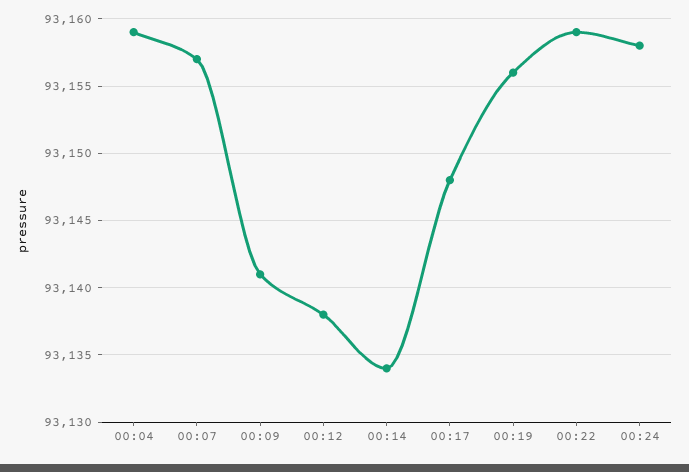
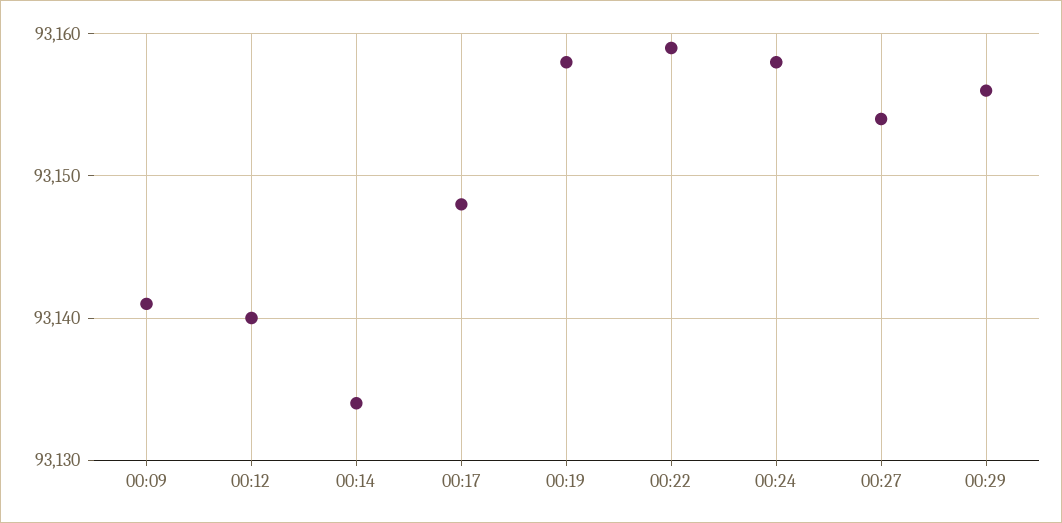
00:04: 93159 -> none
00:07: 93157 -> none
00:12: 93138 -> 93140
00:19: 93156 -> 93158
00:27: none -> 93154
00:29: none -> 93156

